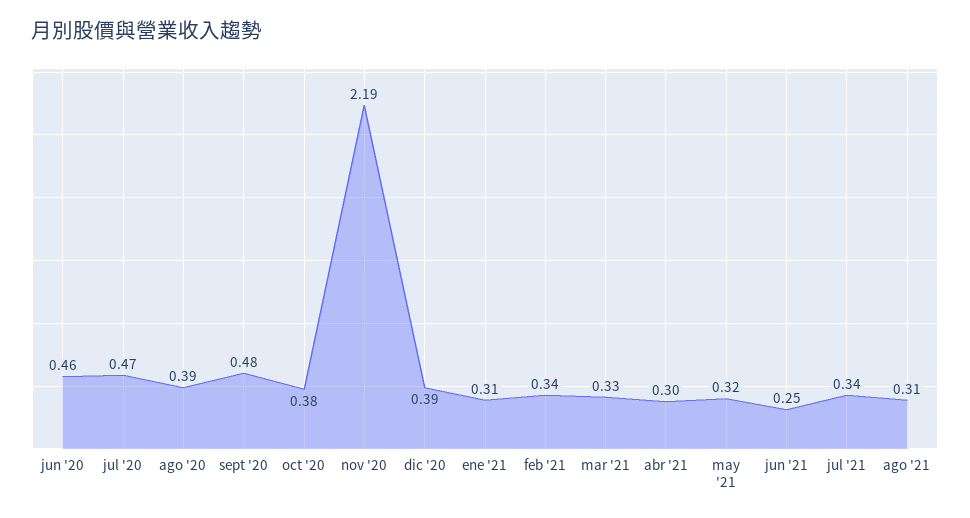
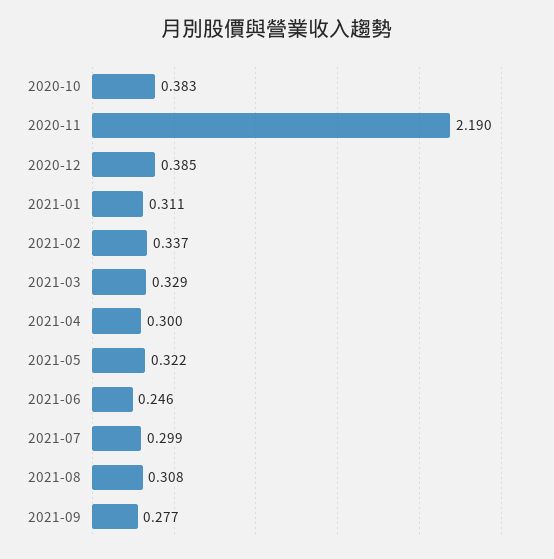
jun '20: 0.46 -> none
jul '20: 0.47 -> none
ago '20: 0.39 -> none
sept '20: 0.48 -> none
jul '21: 0.34 -> 0.299
2021-09: none -> 0.277

